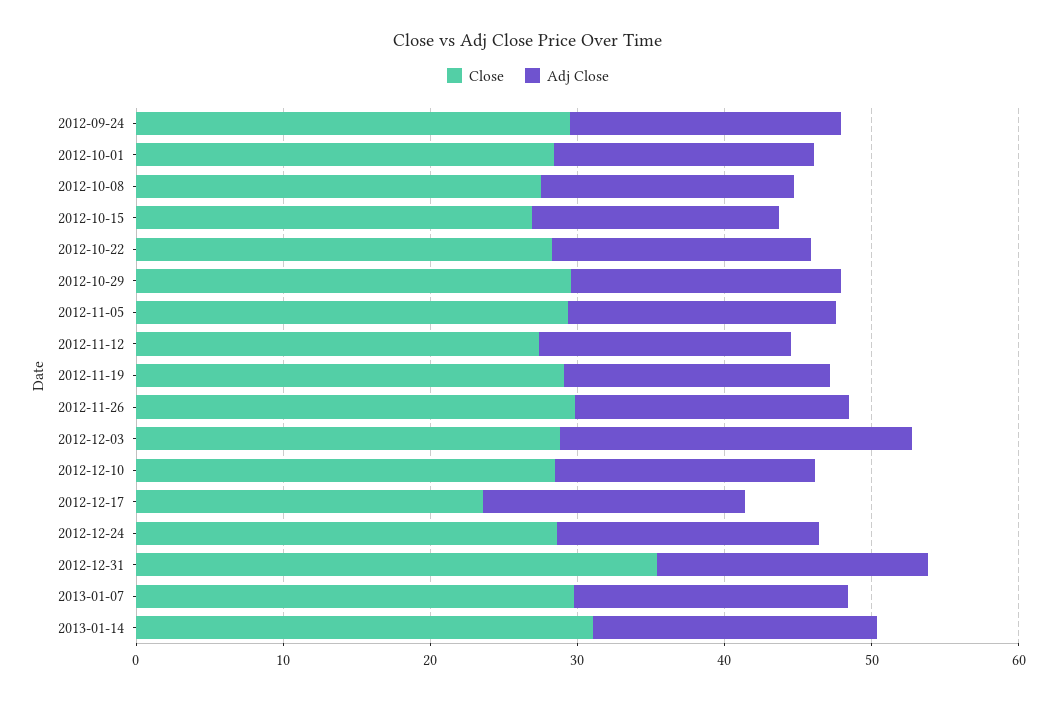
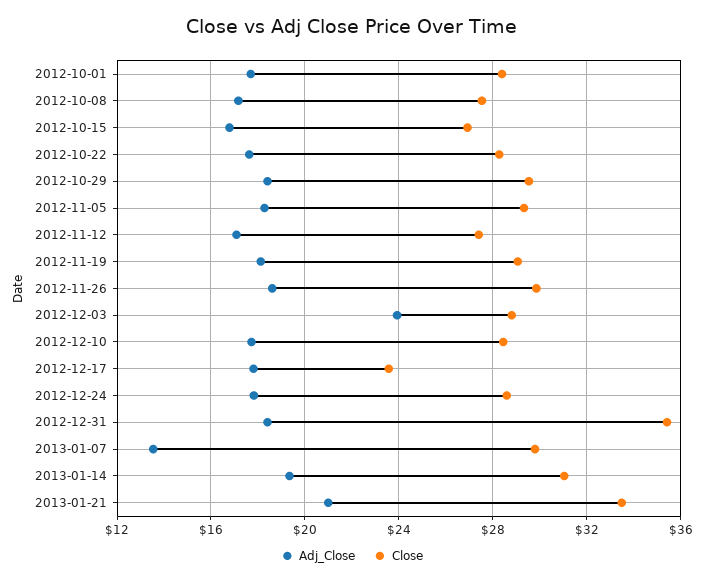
Close, 2012-09-24: 30 -> none
Adj Close, 2012-09-24: 18 -> none
Adj Close, 2013-01-07: 18 -> 13.5
Adj Close, 2013-01-21: none -> 21
Close, 2013-01-21: none -> 33.5

